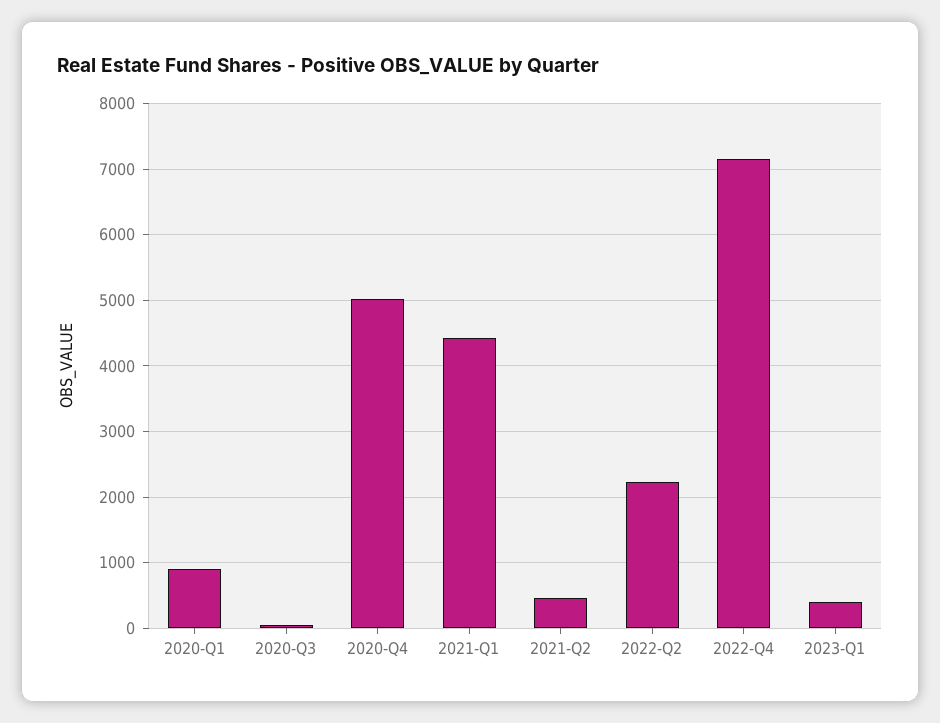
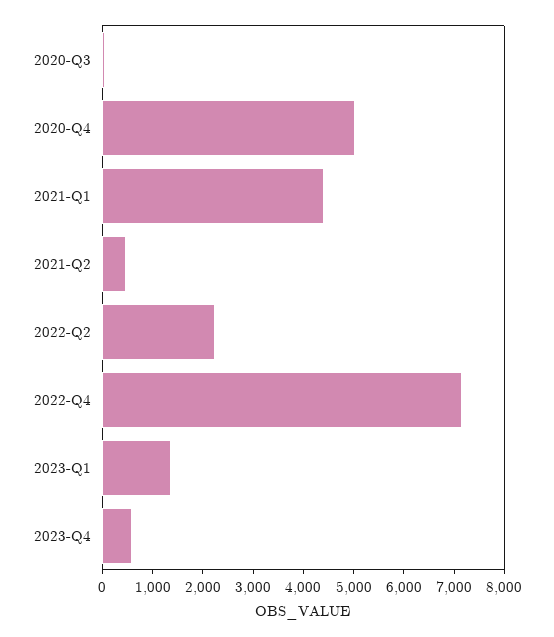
2020-Q1: 900 -> none
2023-Q1: 400 -> 1400
2023-Q4: none -> 600

